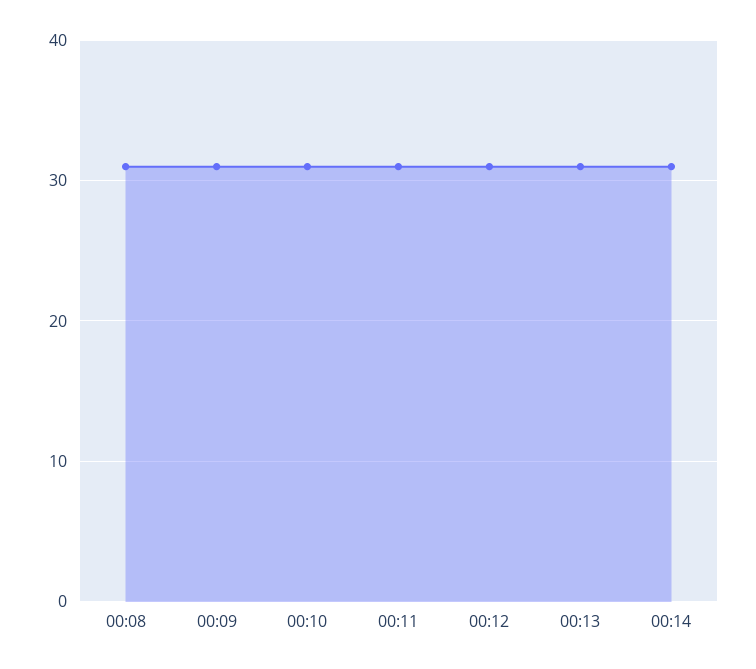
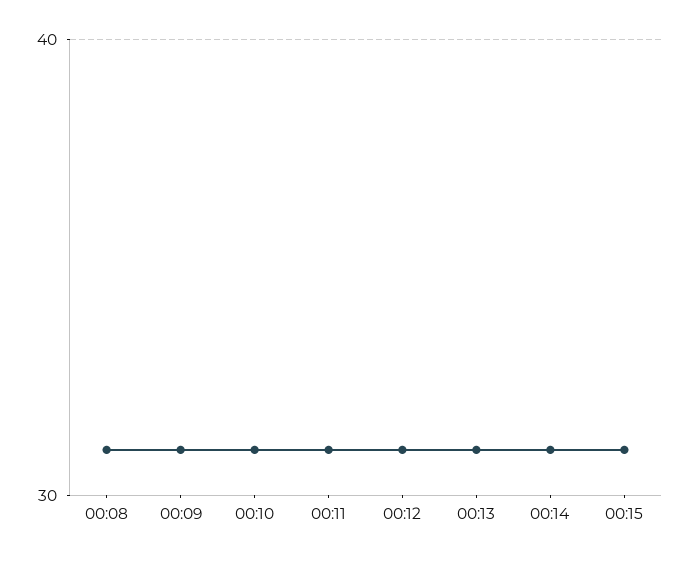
00:15: none -> 31

